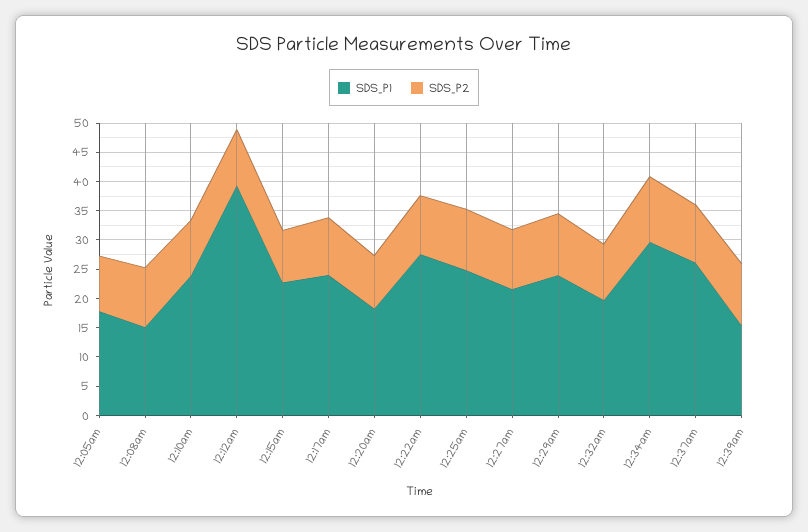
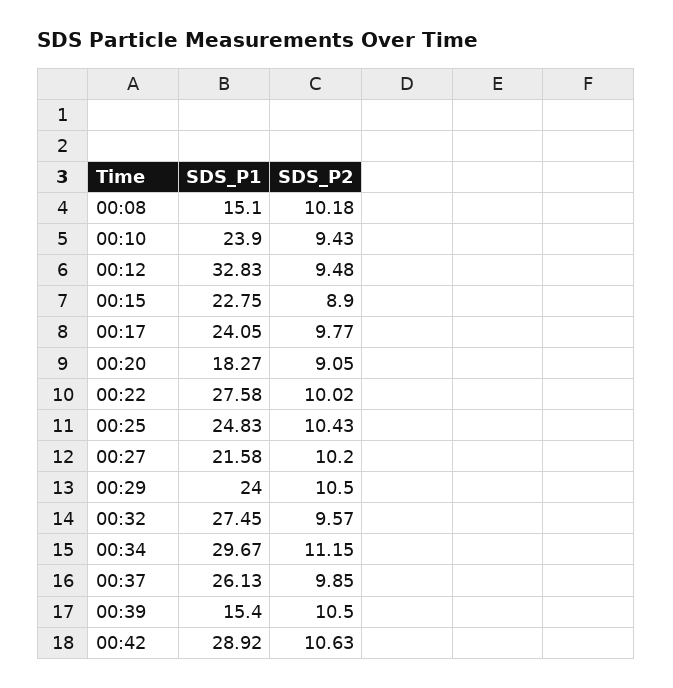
SDS_P1, 12:05am: 17.5 -> none
SDS_P2, 12:05am: 10 -> none
SDS_P1, 12:12am: 40 -> 32.83
SDS_P1, 12:32am: 20 -> 27.45
SDS_P1, 00:42: none -> 28.92
SDS_P2, 00:42: none -> 10.63

